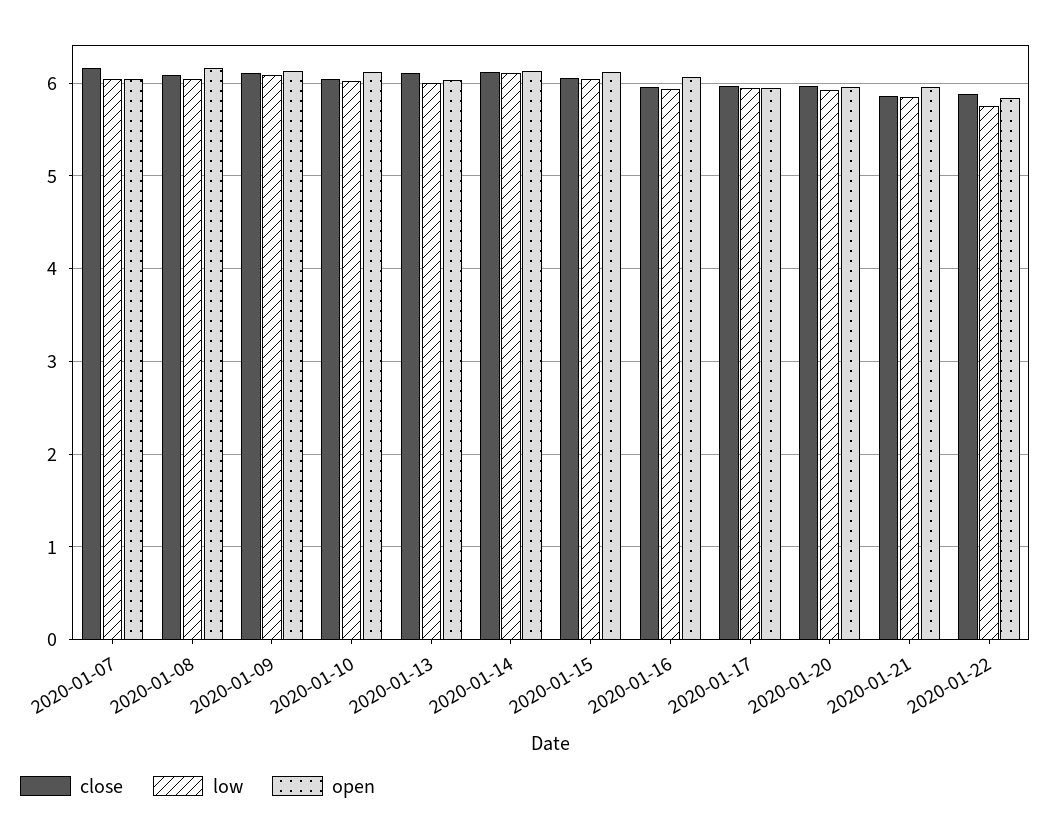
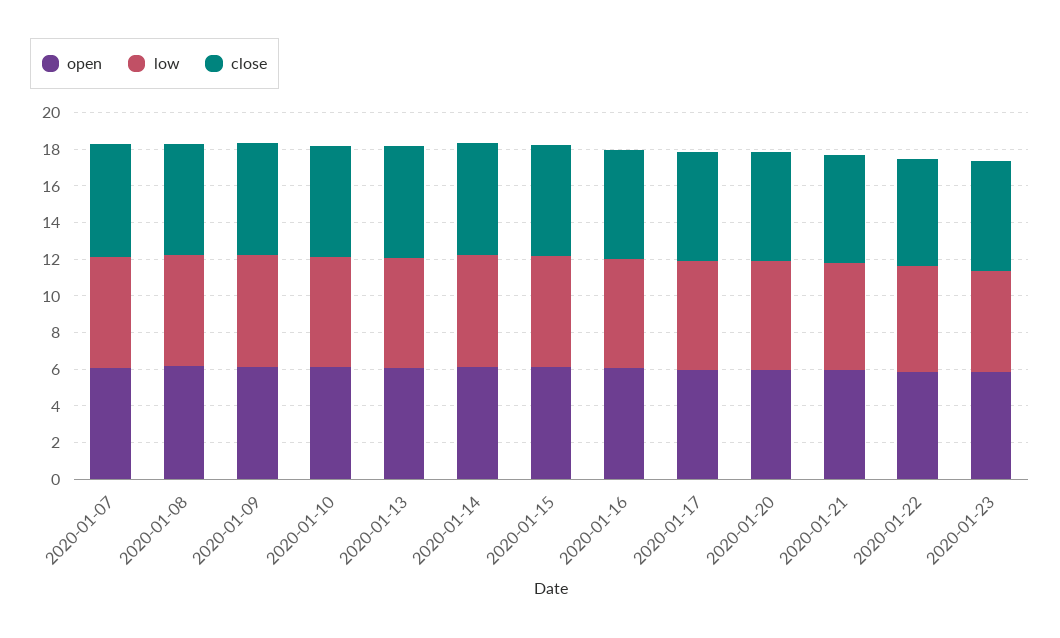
open, 2020-01-23: none -> 6
low, 2020-01-23: none -> 5.5
close, 2020-01-23: none -> 6

